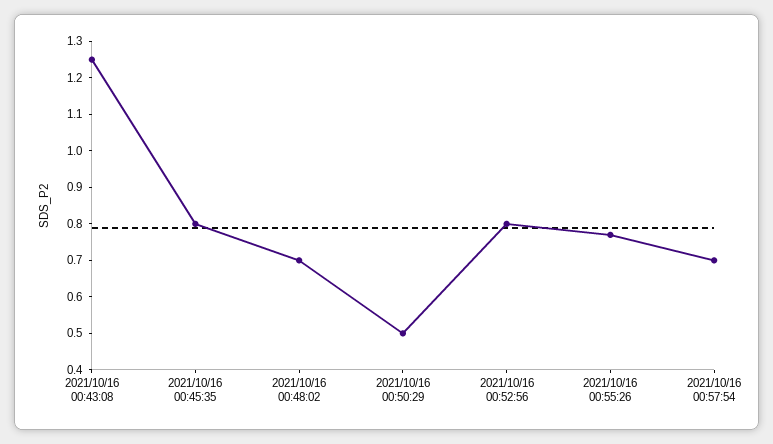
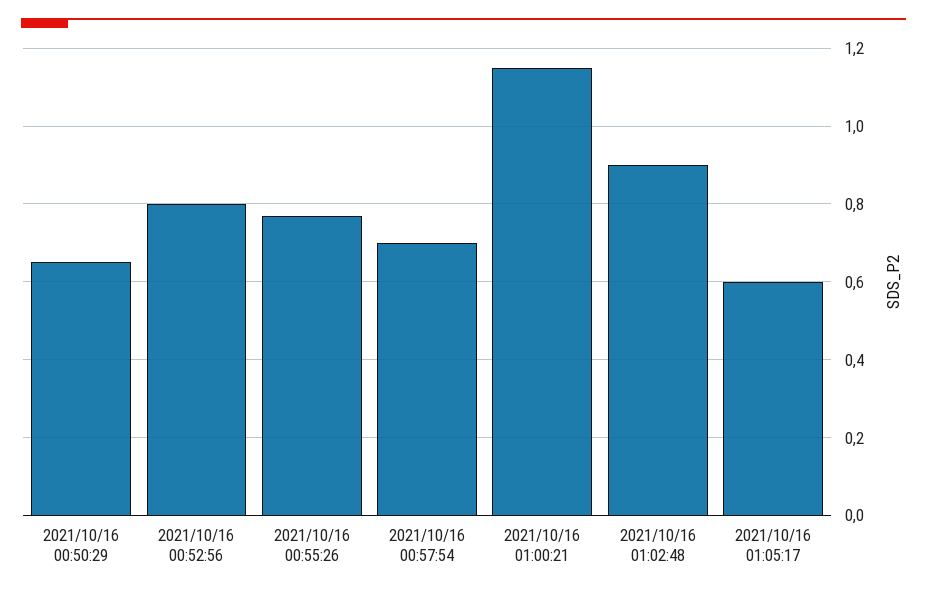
2021/10/16 00:43:08: 1.25 -> none
2021/10/16 00:45:35: 0.8 -> none
2021/10/16 00:48:02: 0.7 -> none
2021/10/16 00:50:29: 0.5 -> 0.65
2021/10/16 01:00:21: none -> 1.15
2021/10/16 01:02:48: none -> 0.9
2021/10/16 01:05:17: none -> 0.6

